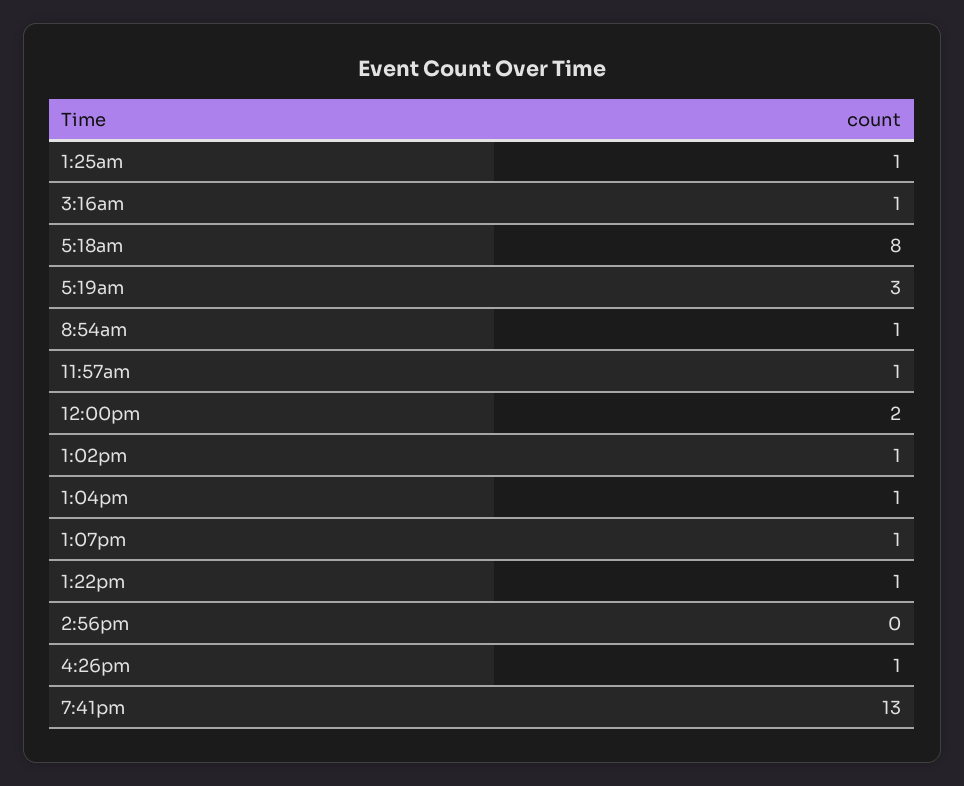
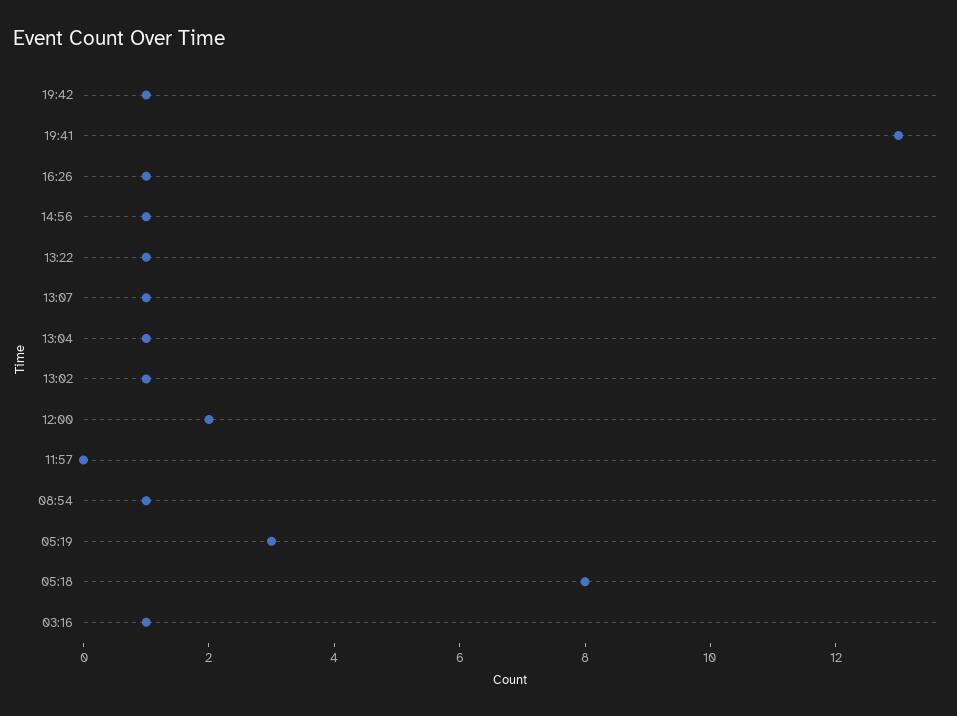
1:25am: 1 -> none
11:57am: 1 -> 0
2:56pm: 0 -> 1
19:42: none -> 1

